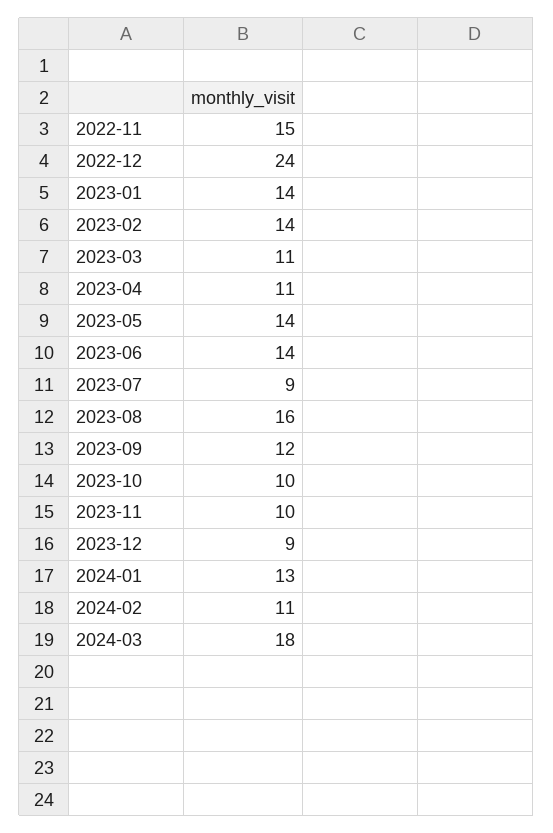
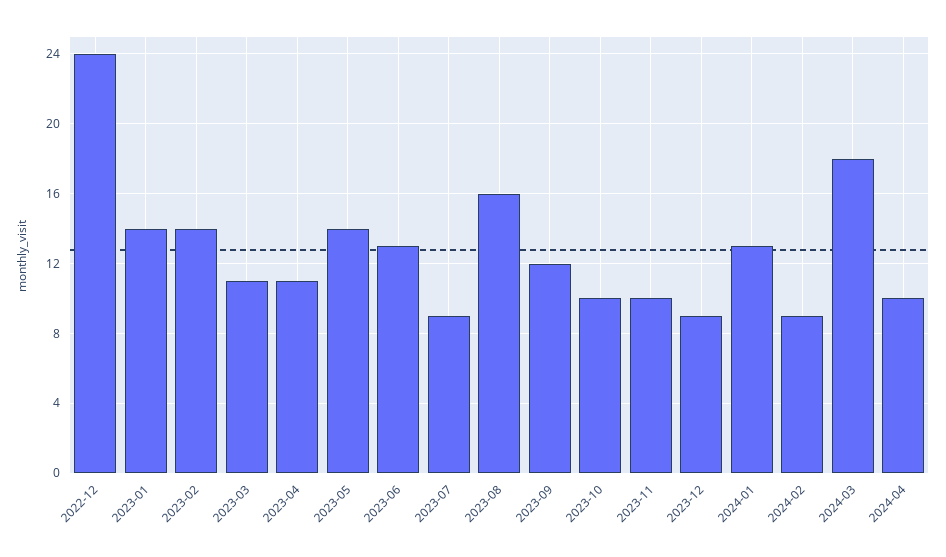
2022-11: 15 -> none
2023-06: 14 -> 13
2024-02: 11 -> 9
2024-04: none -> 10

